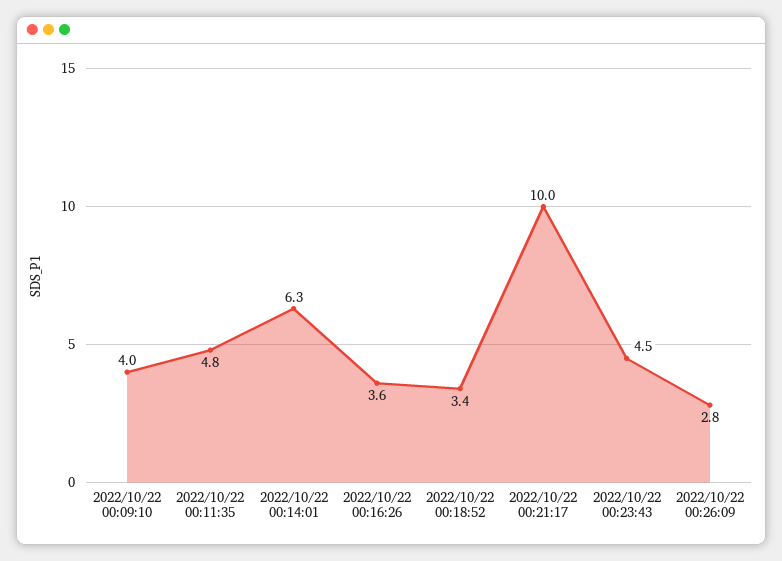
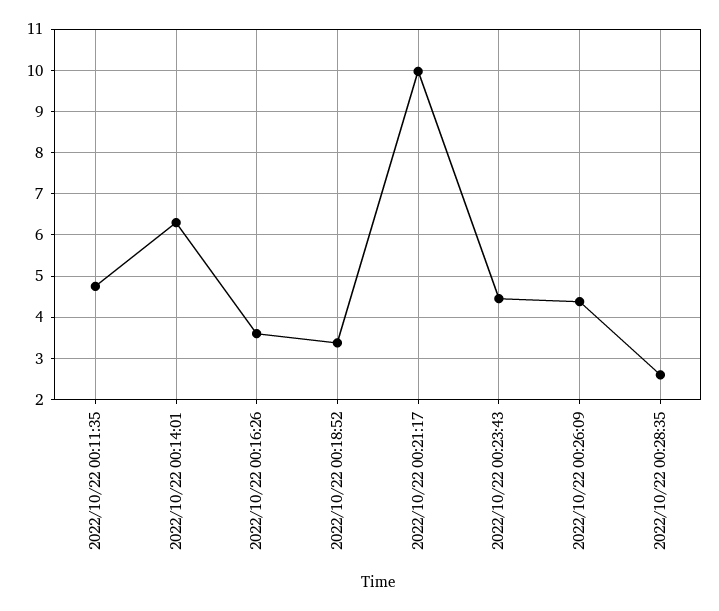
2022/10/22 00:09:10: 4 -> none
2022/10/22 00:26:09: 2.8 -> 4.4
2022/10/22 00:28:35: none -> 2.6

